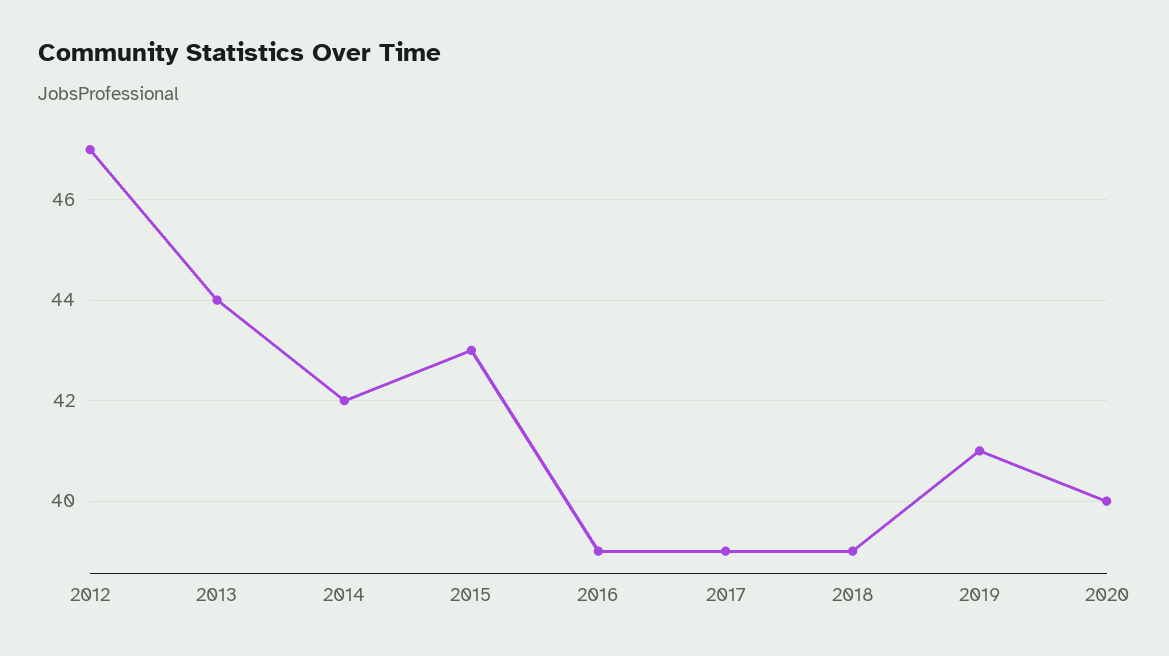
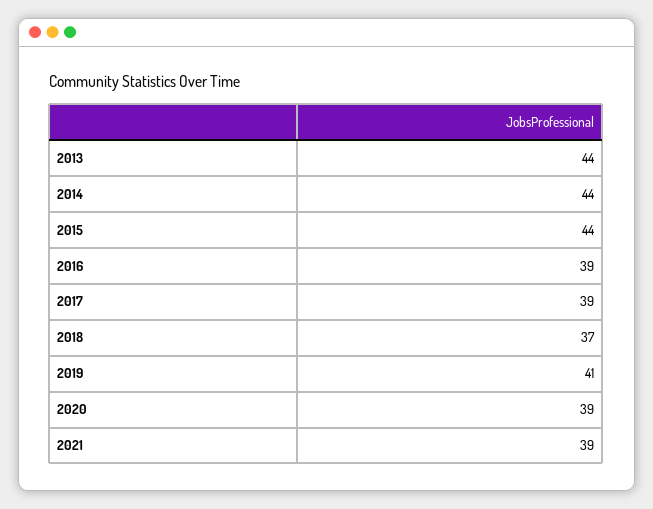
2012: 47 -> none
2014: 42 -> 44
2015: 43 -> 44
2018: 39 -> 37
2020: 40 -> 39
2021: none -> 39

